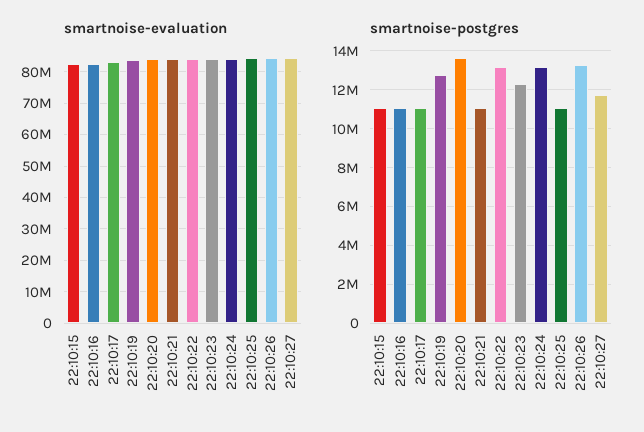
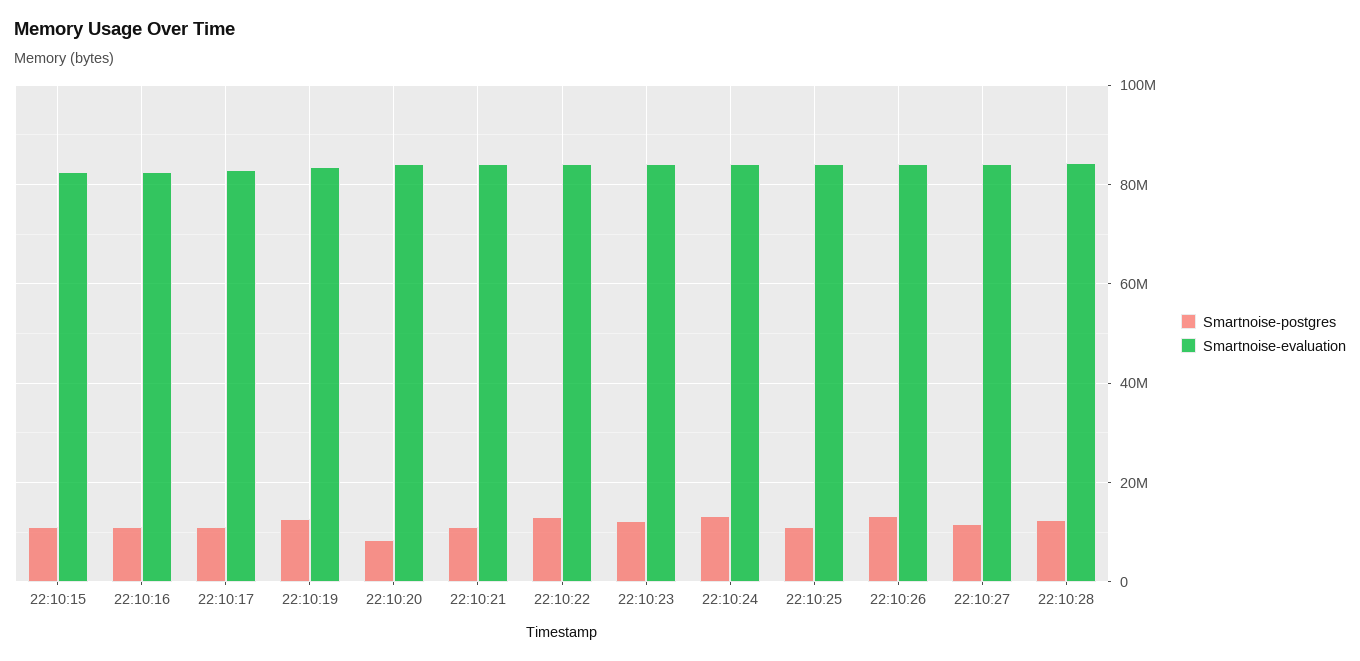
smartnoise-postgres, 22:10:20: 13500000 -> 8000000
smartnoise-postgres, 22:10:28: none -> 12000000
smartnoise-evaluation, 22:10:28: none -> 84000000

